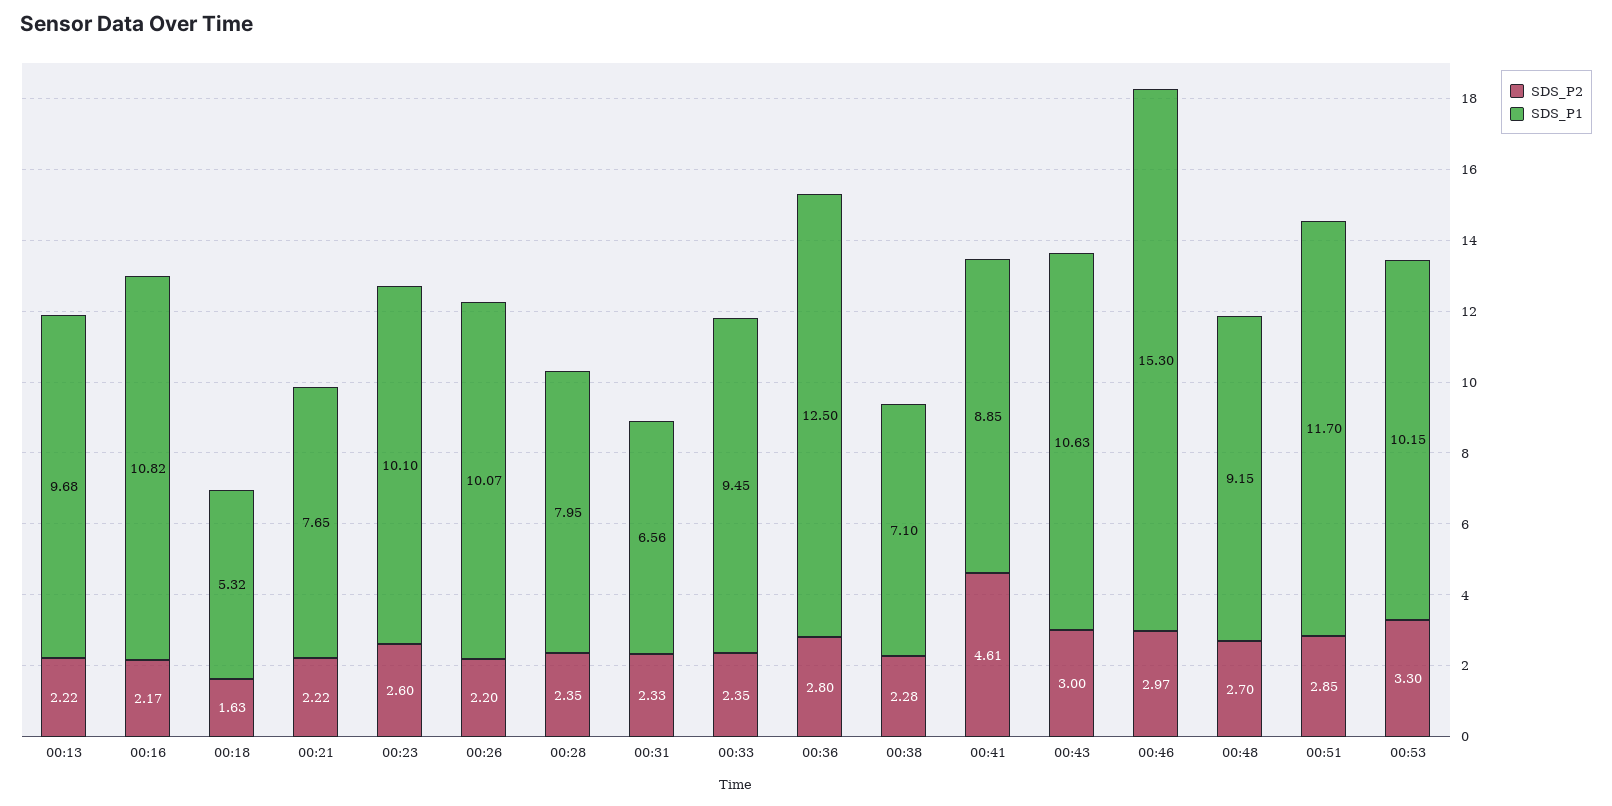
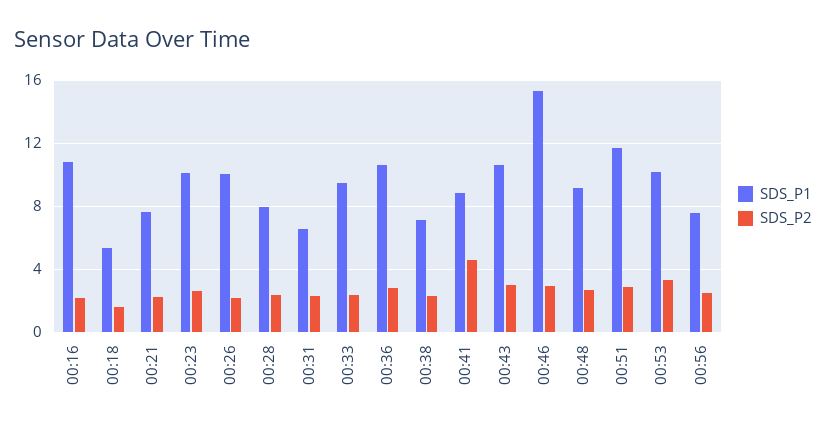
SDS_P2, 00:13: 2.22 -> none
SDS_P1, 00:13: 9.68 -> none
SDS_P1, 00:36: 12.5 -> 10.5
SDS_P1, 00:56: none -> 7.5
SDS_P2, 00:56: none -> 2.5

